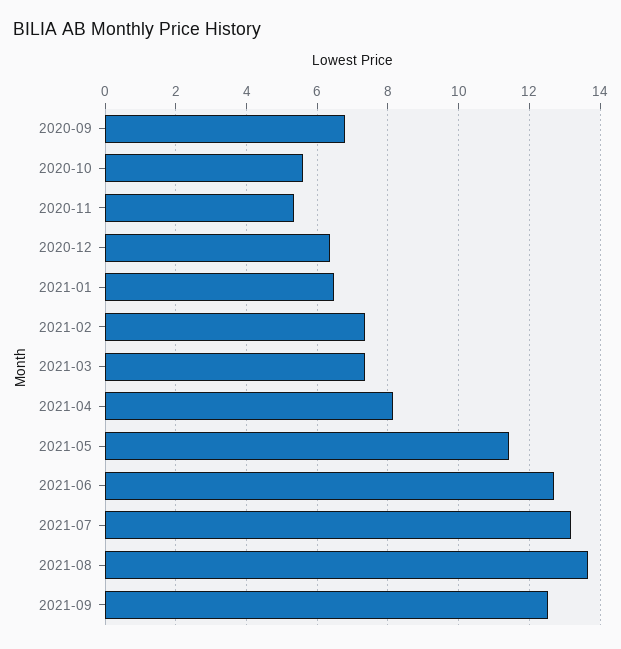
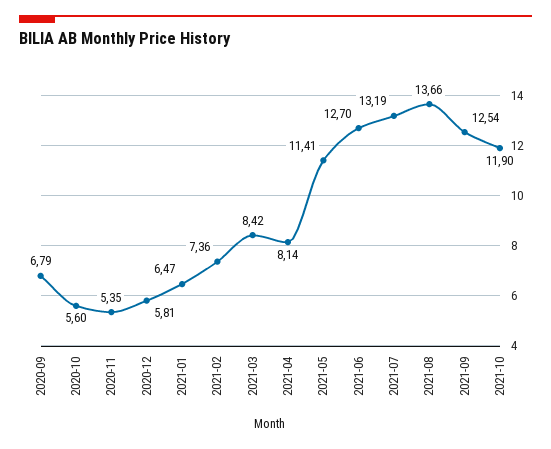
2020-12: 6.4 -> 5.81
2021-03: 7.4 -> 8.42
2021-10: none -> 11.9

